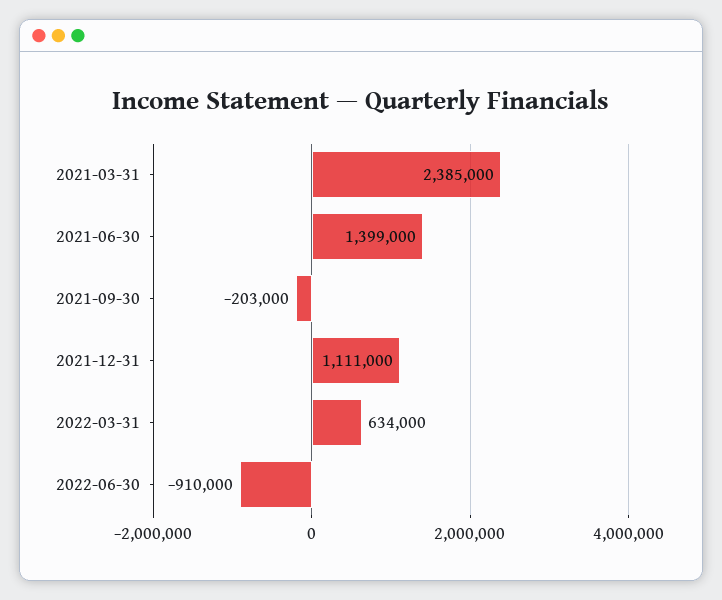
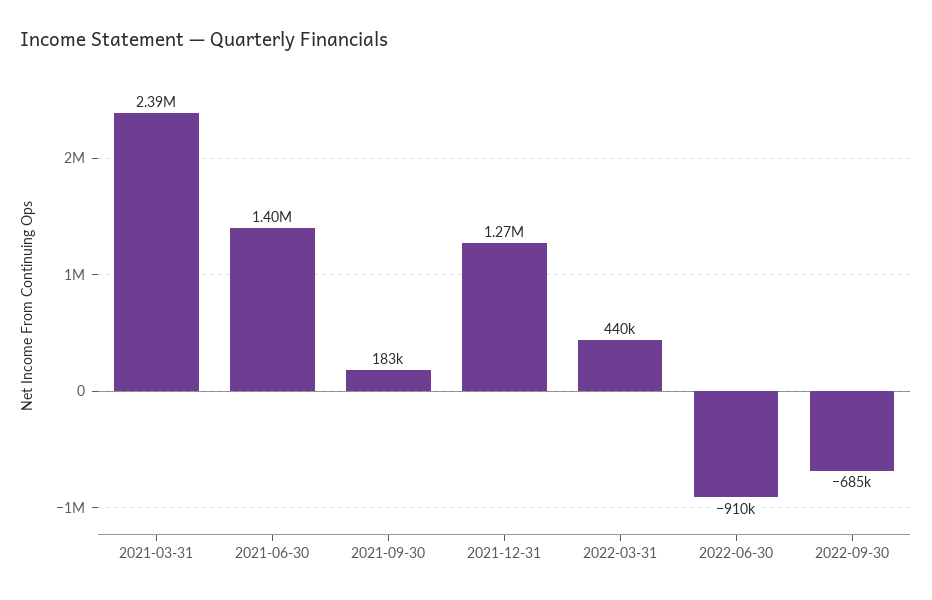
2021-09-30: -203000 -> 183000
2021-12-31: 1111000 -> 1270000
2022-03-31: 634000 -> 440000
2022-09-30: none -> -685000

